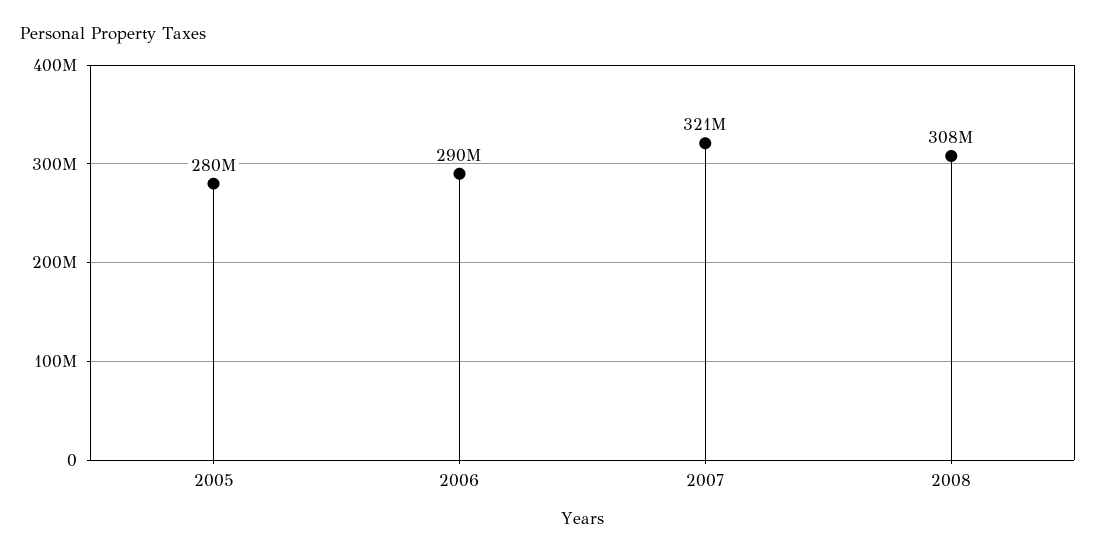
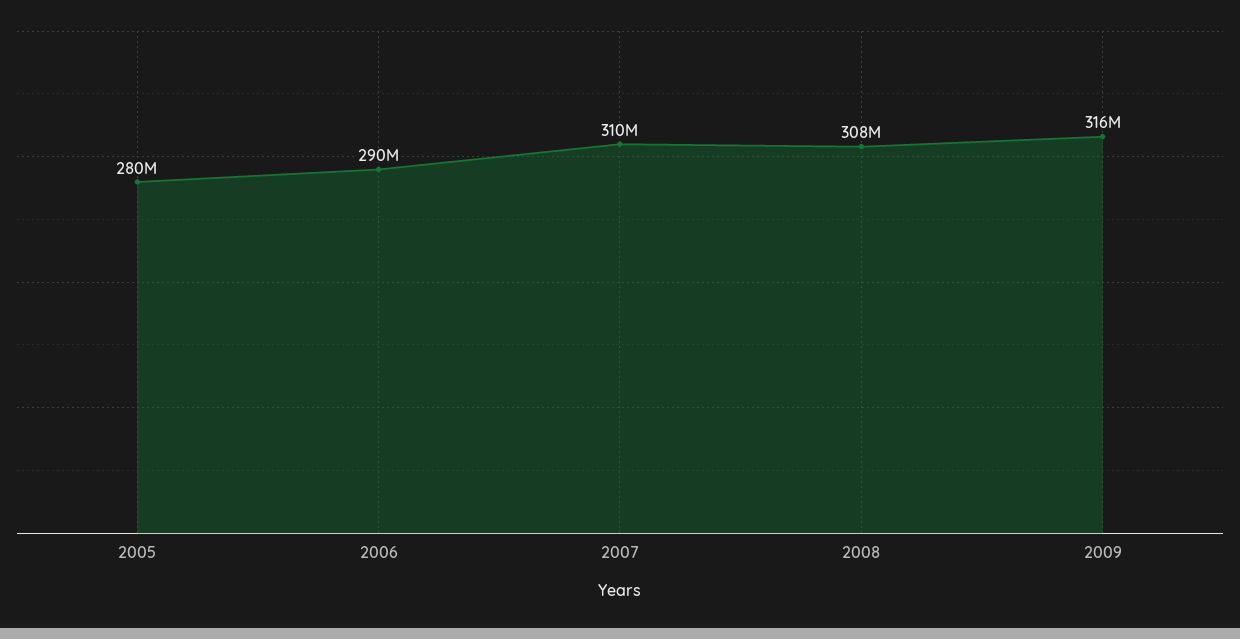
2007: 321000000 -> 310000000
2009: none -> 316000000

